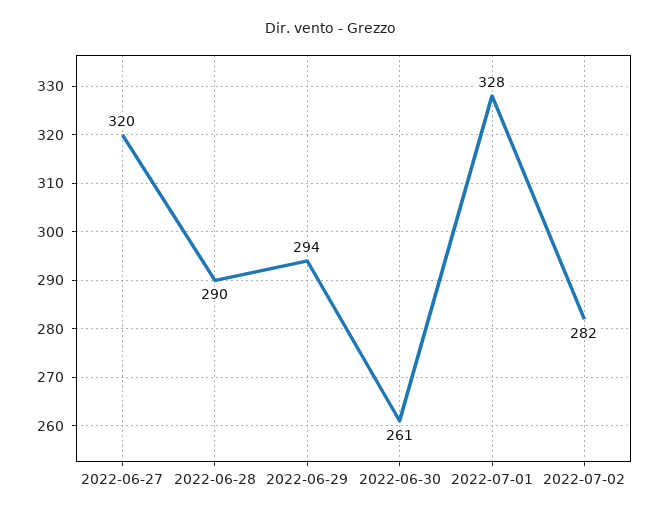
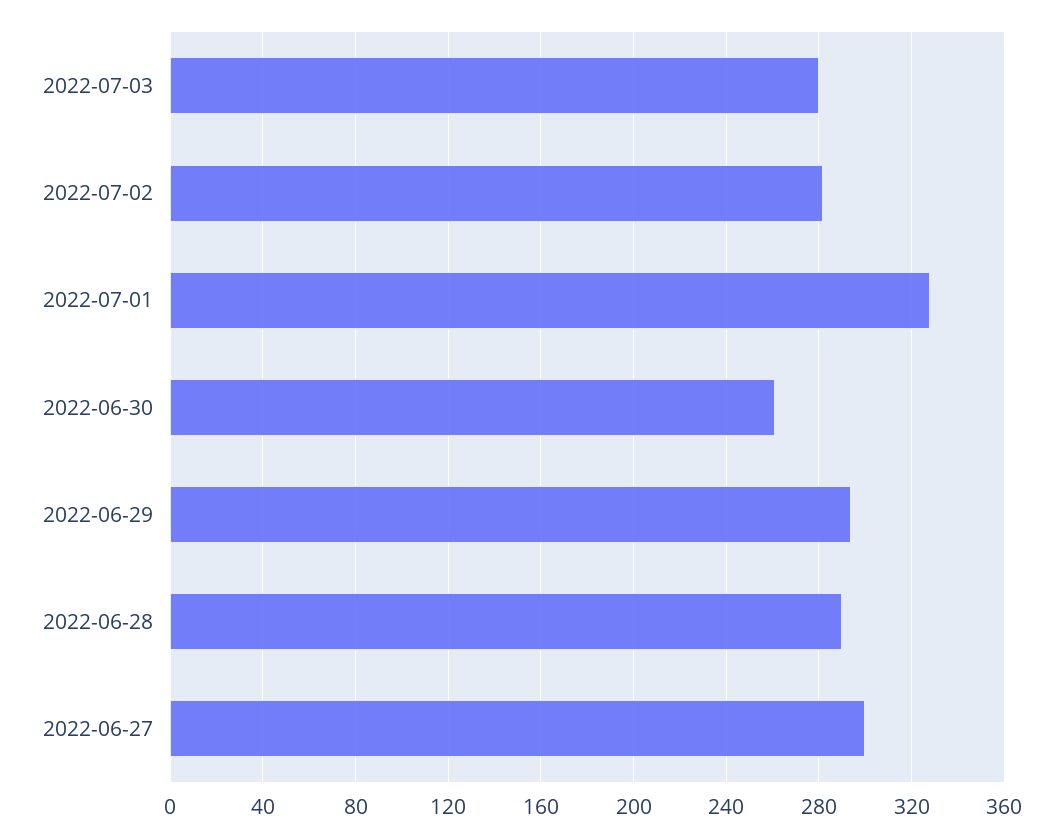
2022-06-27: 320 -> 300
2022-07-03: none -> 280

